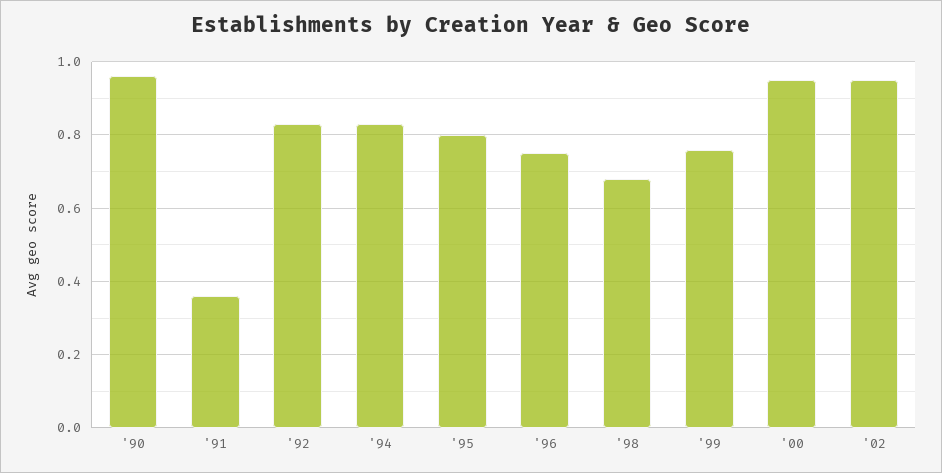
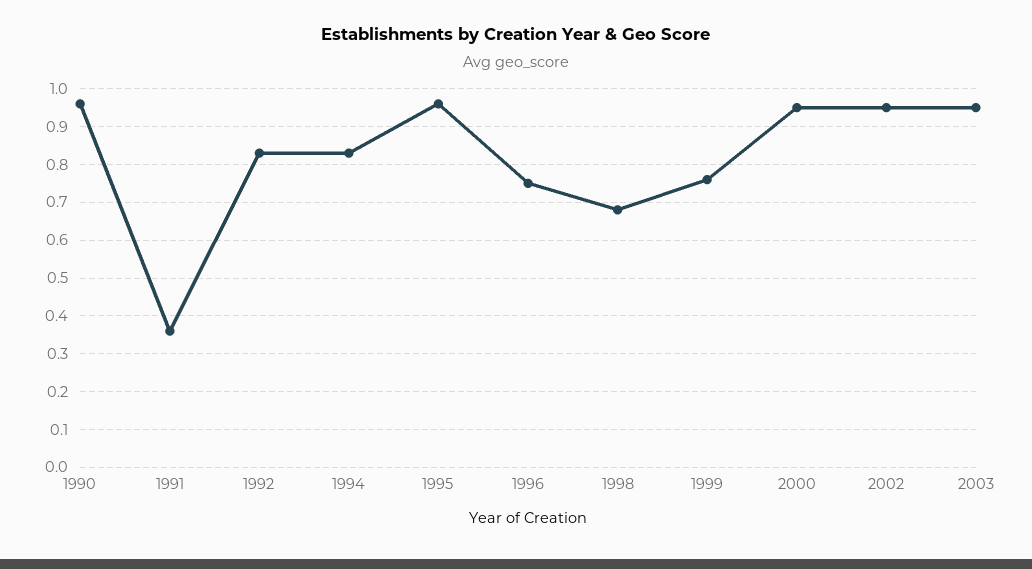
'95: 0.8 -> 0.95
2003: none -> 0.95

